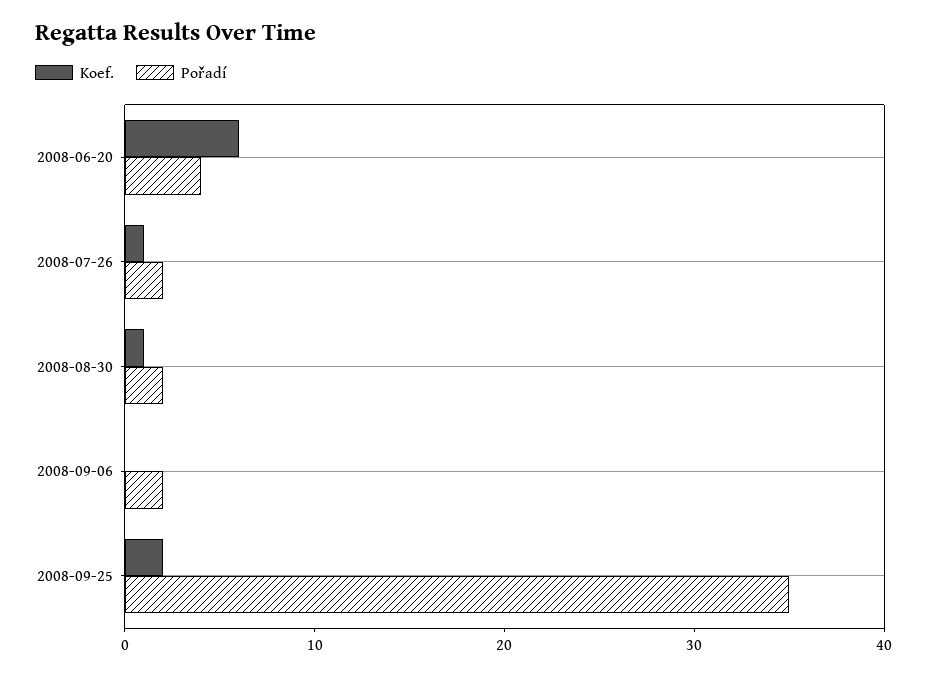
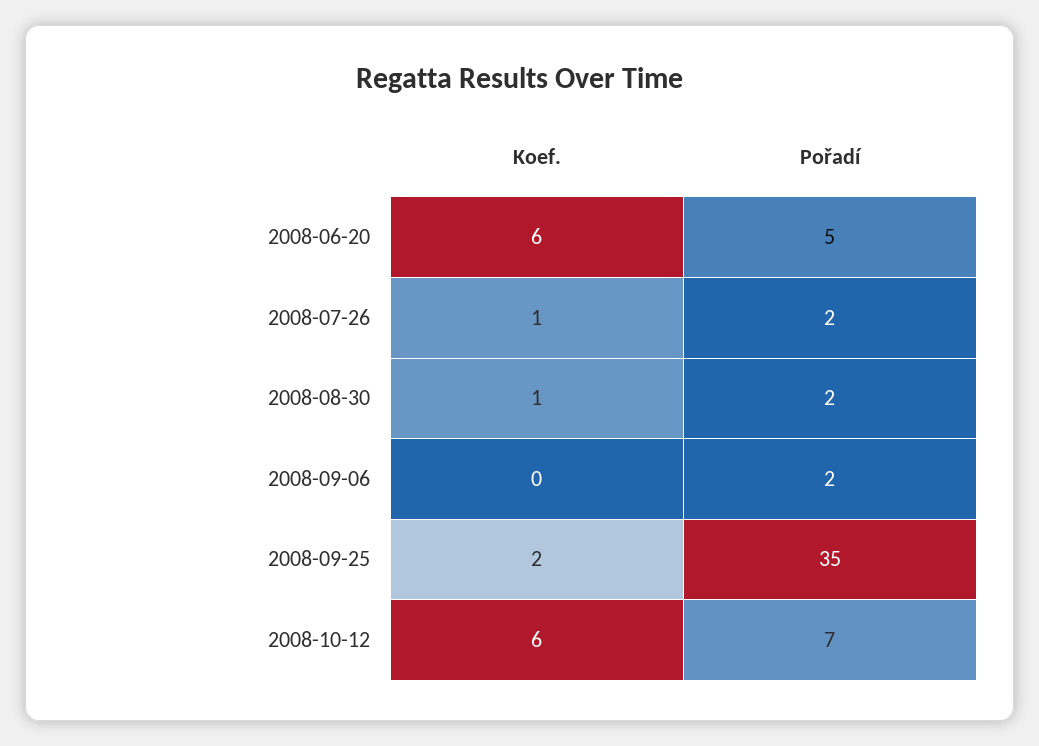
Pořadí, 2008-06-20: 4 -> 5
Koef., 2008-10-12: none -> 6
Pořadí, 2008-10-12: none -> 7

